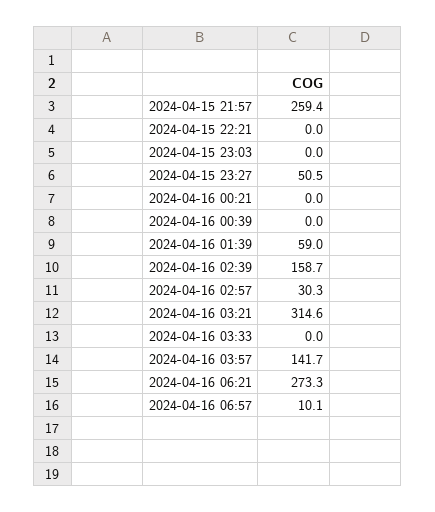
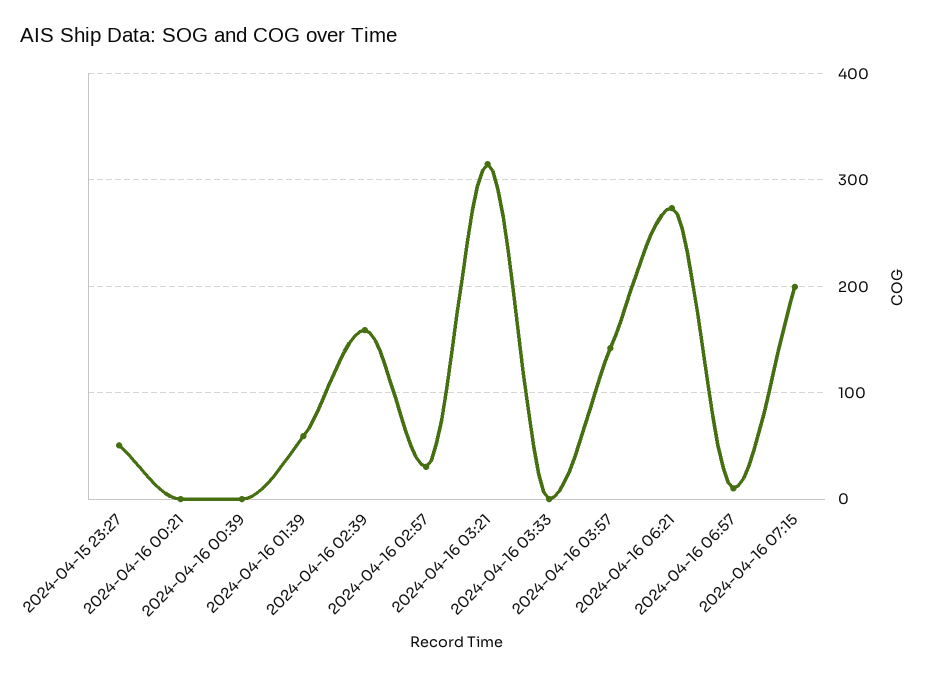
2024-04-15 21:57: 259.4 -> none
2024-04-15 22:21: 0 -> none
2024-04-15 23:03: 0 -> none
2024-04-16 07:15: none -> 200

